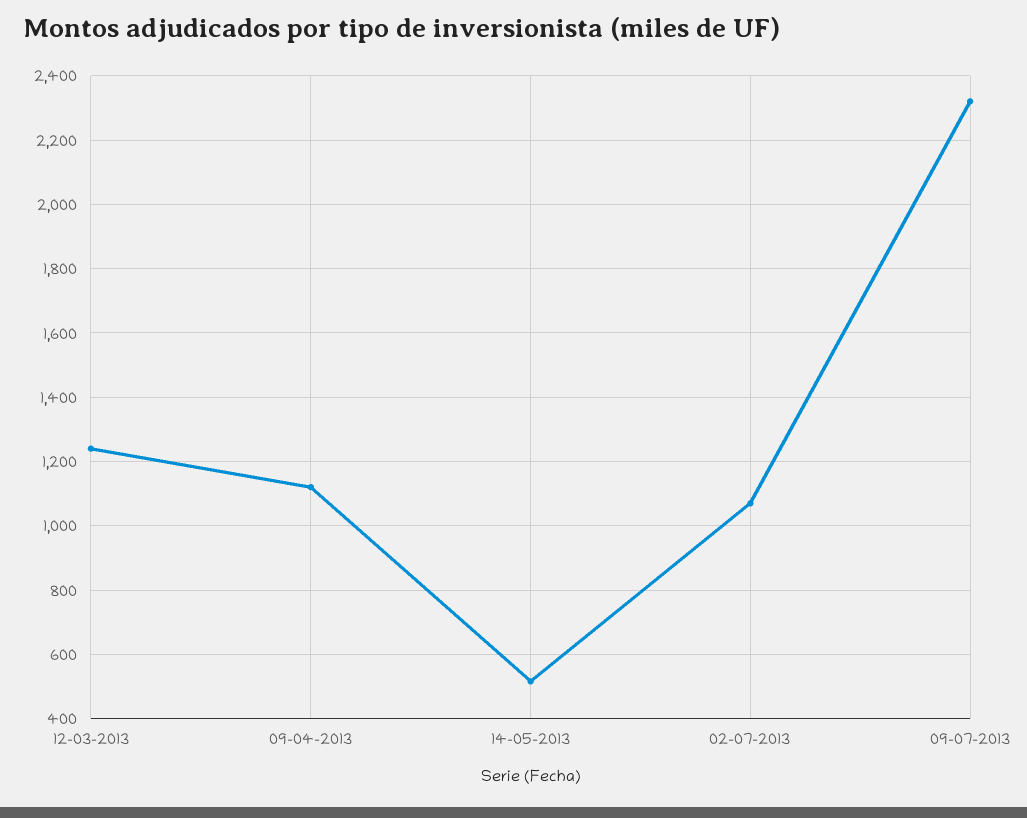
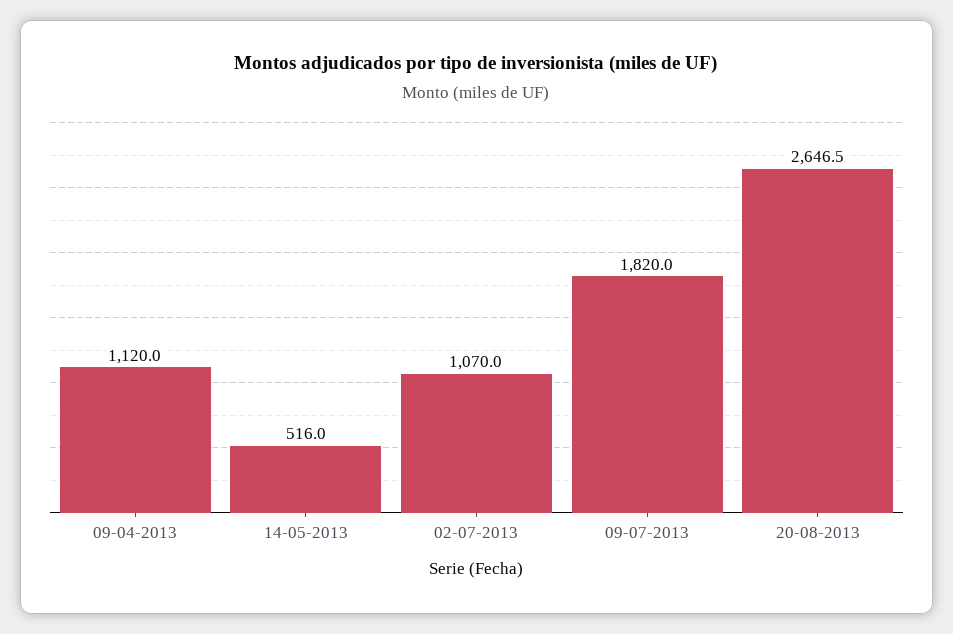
12-03-2013: 1240 -> none
09-07-2013: 2320 -> 1820
20-08-2013: none -> 2646.5

